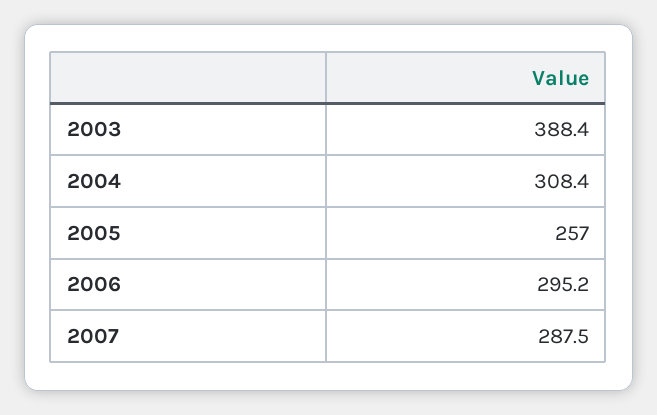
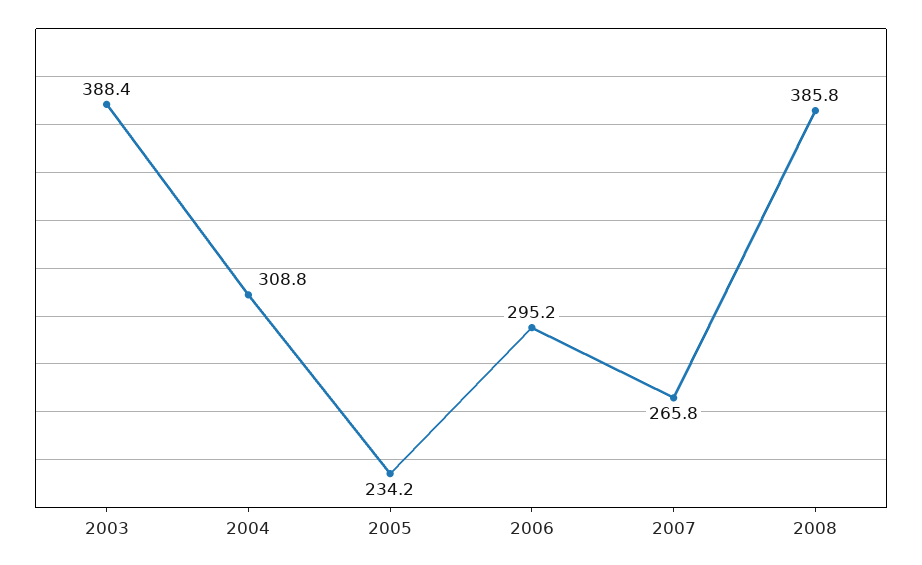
2004: 308.4 -> 308.8
2005: 257 -> 234.2
2007: 287.5 -> 265.8
2008: none -> 385.8

